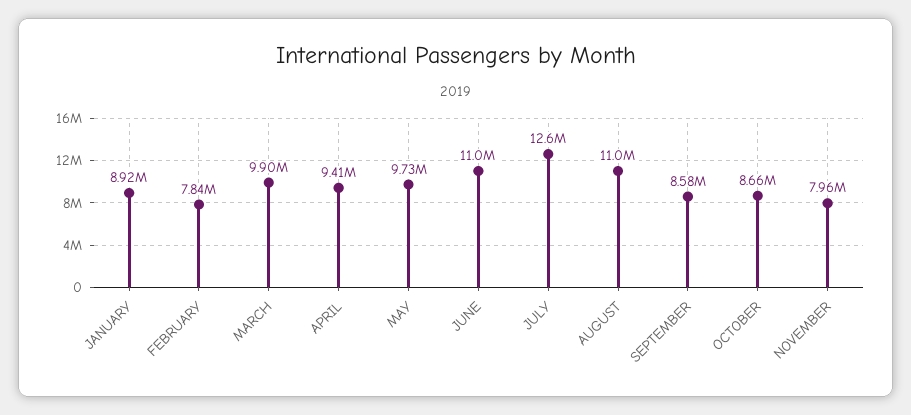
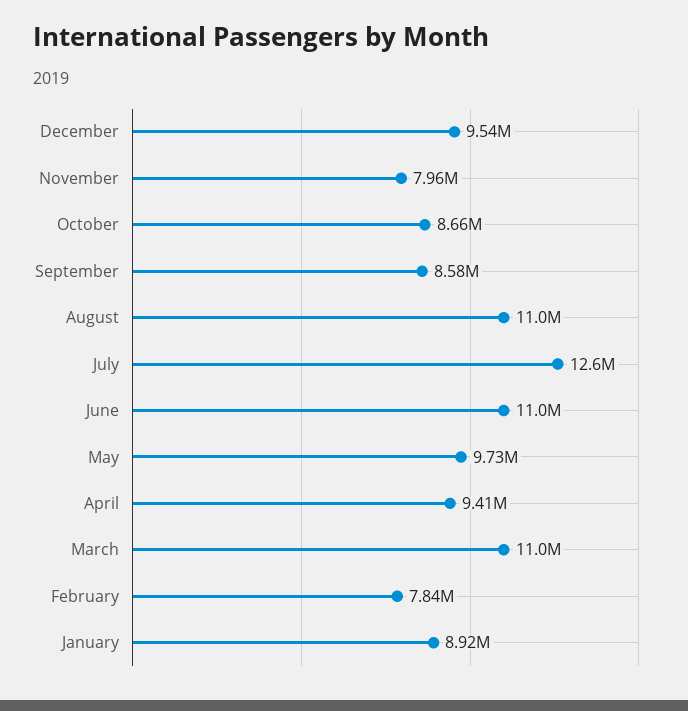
MARCH: 9900000 -> 11000000
December: none -> 9540000

